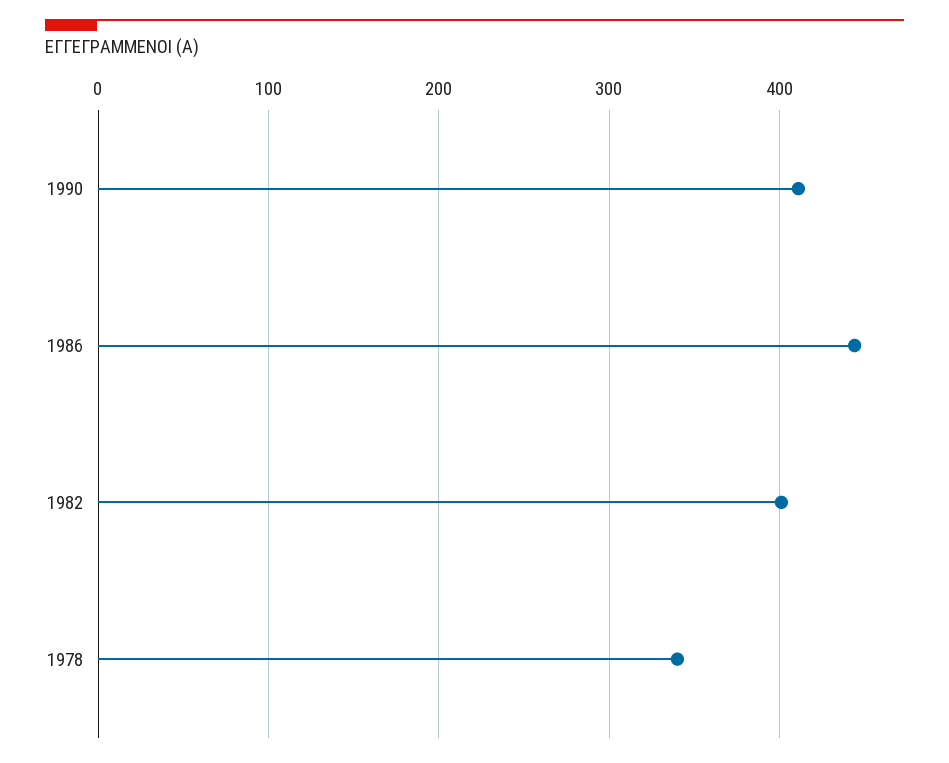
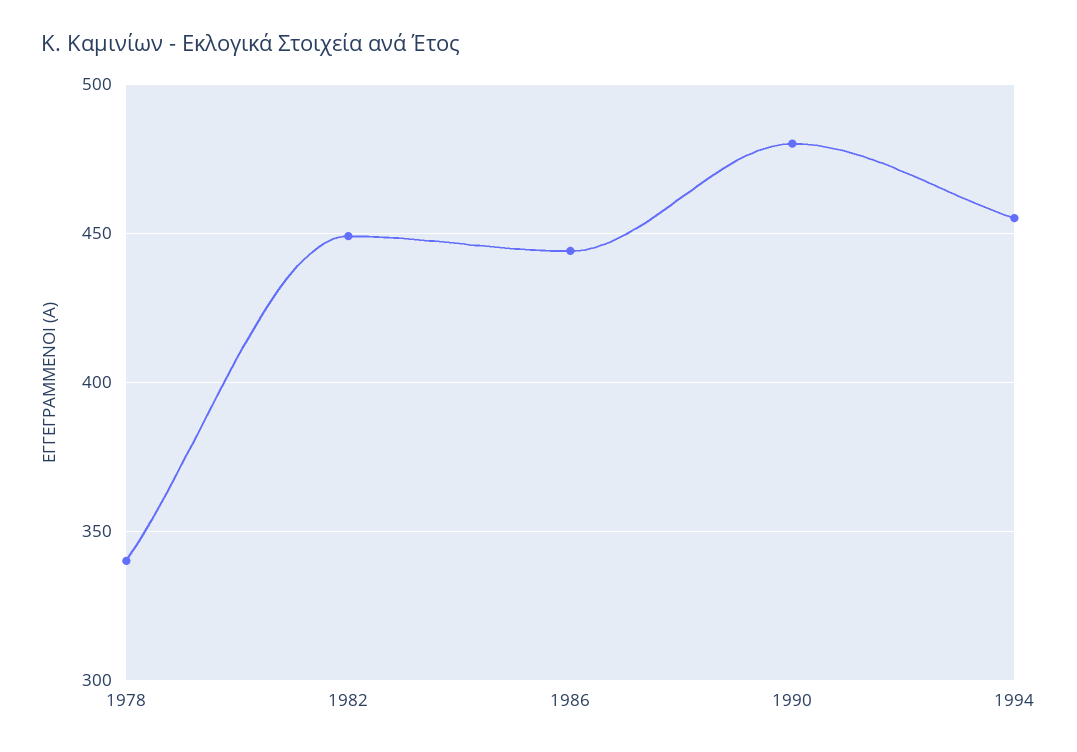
1990: 410 -> 480
1982: 400 -> 450
1994: none -> 455

